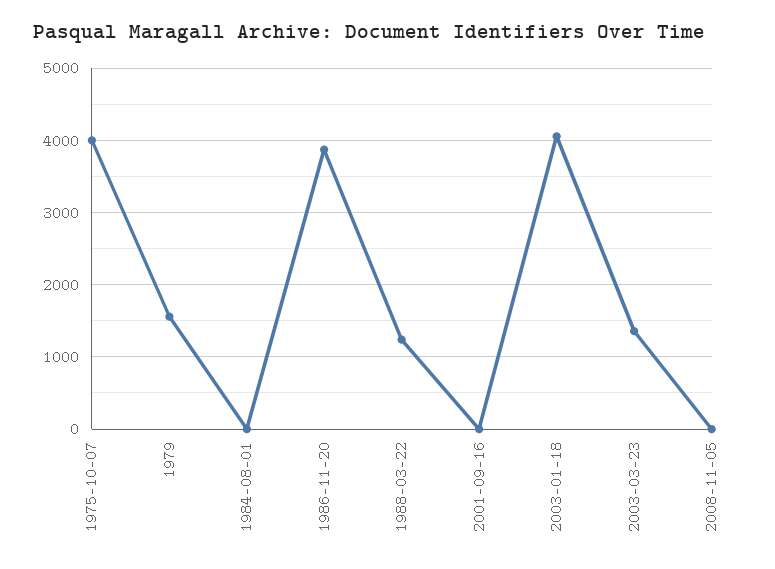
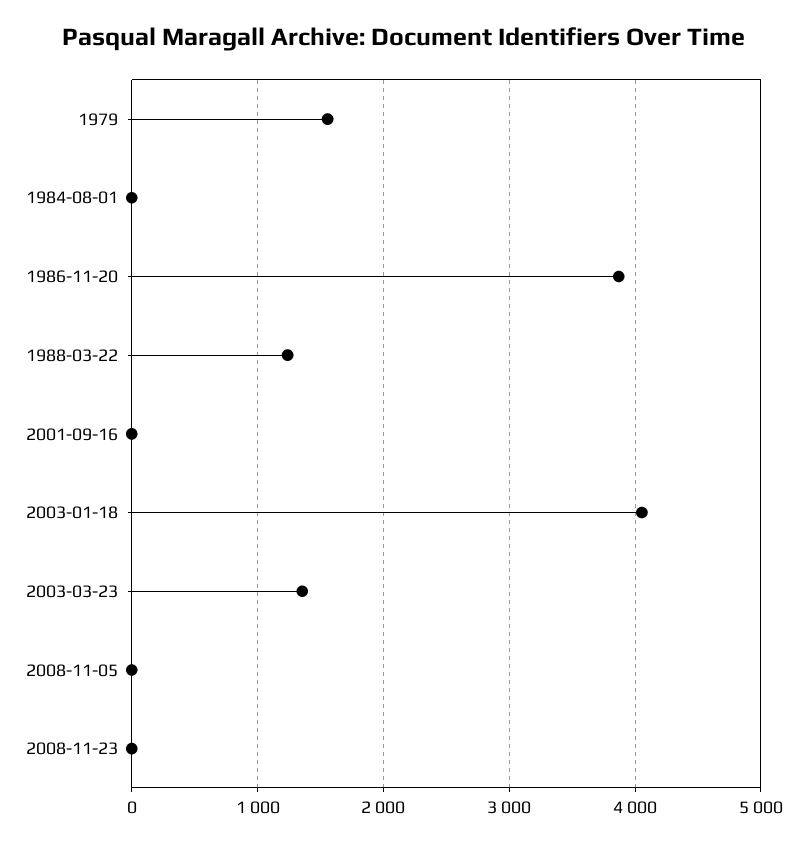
1975-10-07: 4000 -> none
2008-11-23: none -> 0

